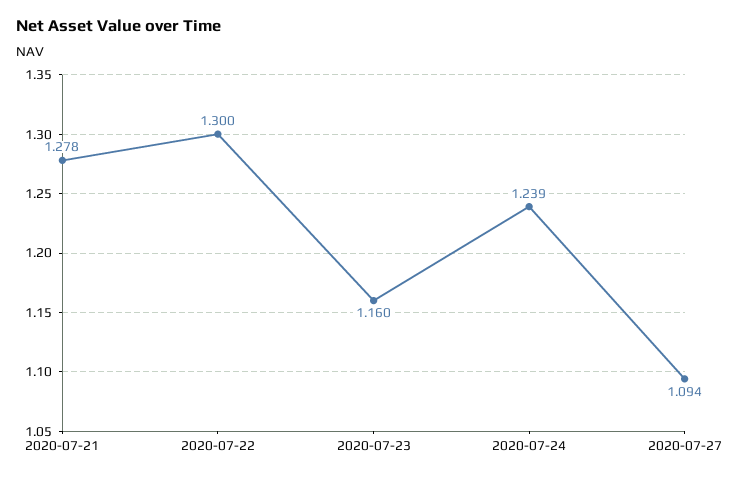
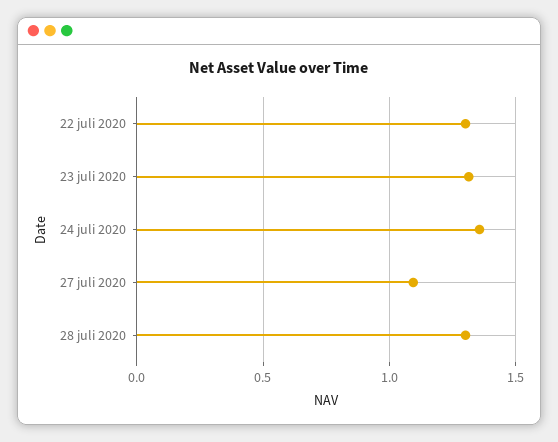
2020-07-21: 1.278 -> none
2020-07-23: 1.16 -> 1.3
2020-07-24: 1.239 -> 1.35
28 juli 2020: none -> 1.3

